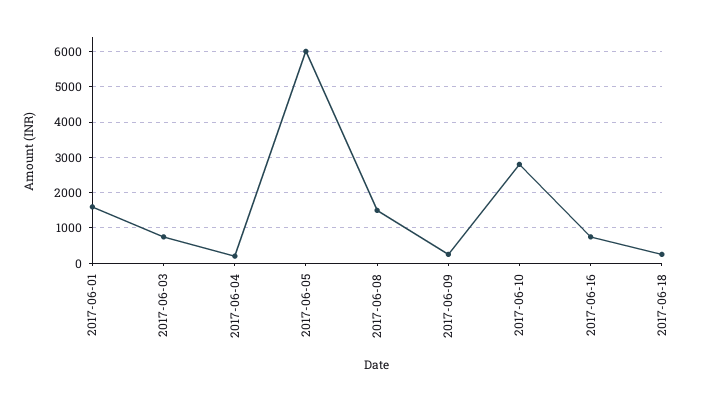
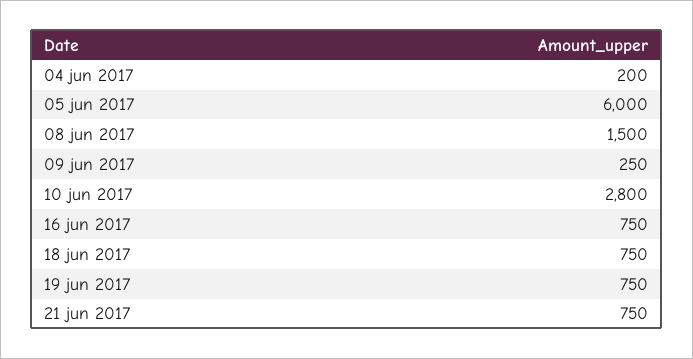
2017-06-01: 1600 -> none
2017-06-03: 800 -> none
2017-06-18: 200 -> 750
19 jun 2017: none -> 750
21 jun 2017: none -> 750

